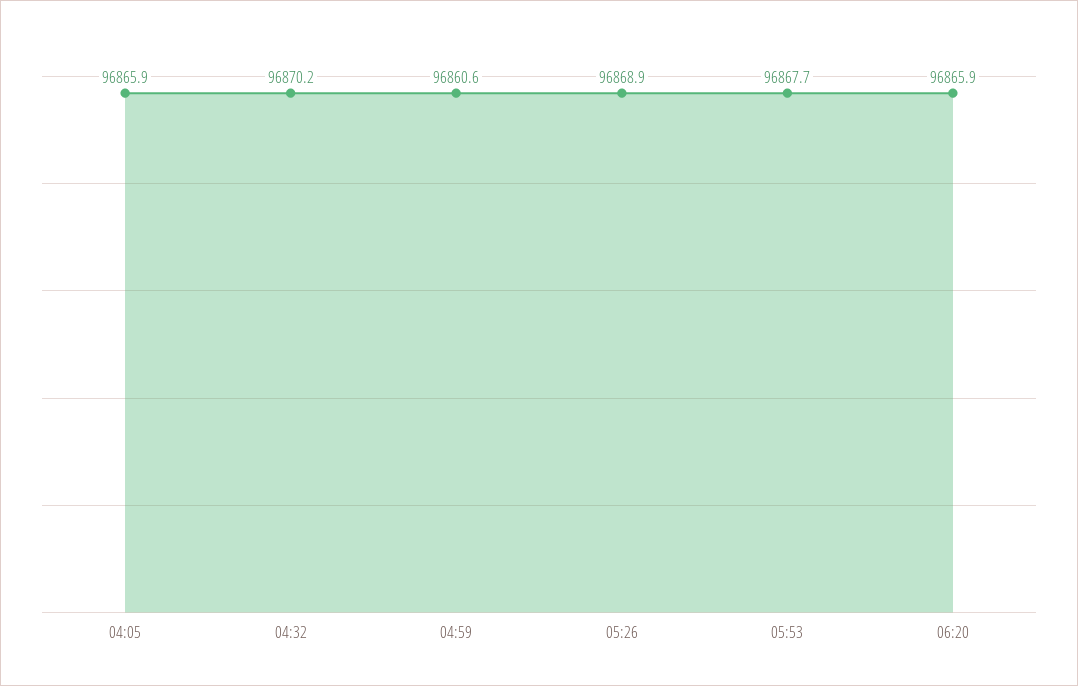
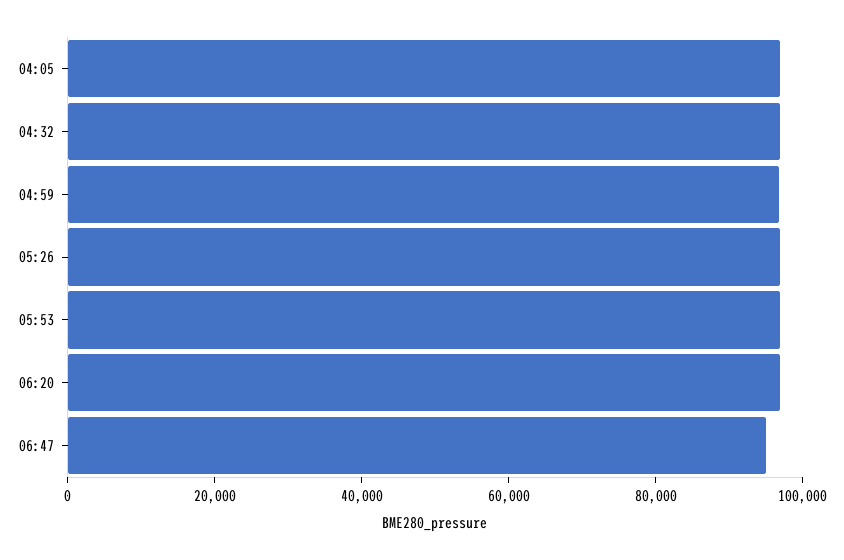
06:47: none -> 95000

